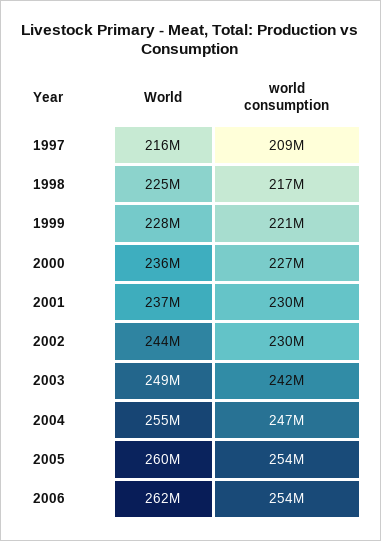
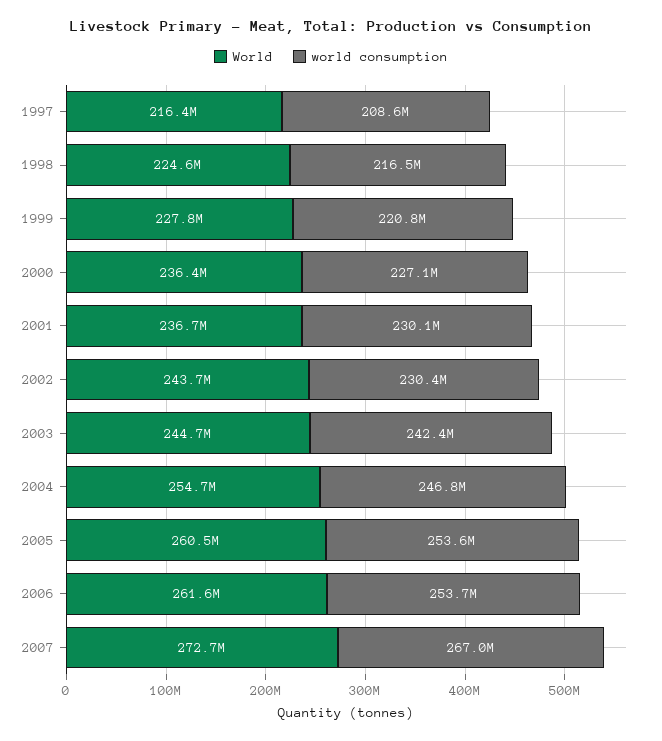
World, 2003: 249000000 -> 244700000
World, 2007: none -> 272700000
world consumption, 2007: none -> 267000000

